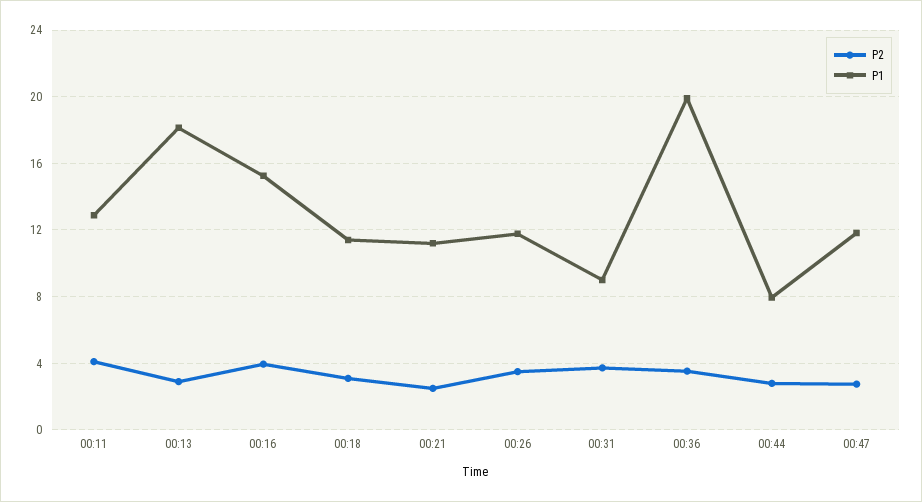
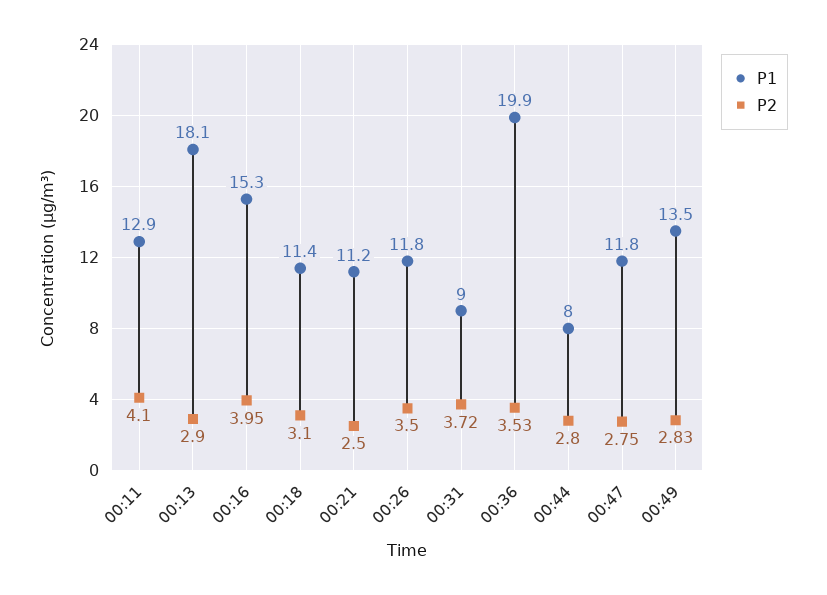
P1, 00:49: none -> 13.5
P2, 00:49: none -> 2.83

